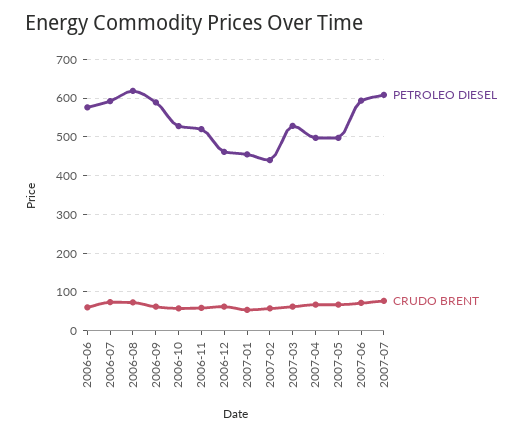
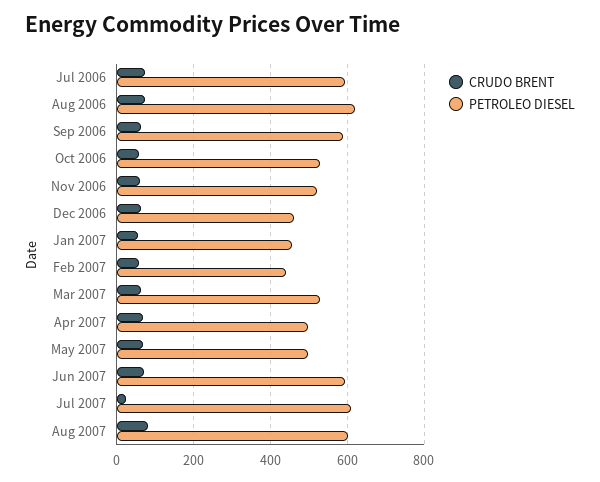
PETROLEO DIESEL, 2006-06: 580 -> none
CRUDO BRENT, 2006-06: 60 -> none
CRUDO BRENT, 2007-07: 80 -> 20
CRUDO BRENT, Aug 2007: none -> 80
PETROLEO DIESEL, Aug 2007: none -> 600

